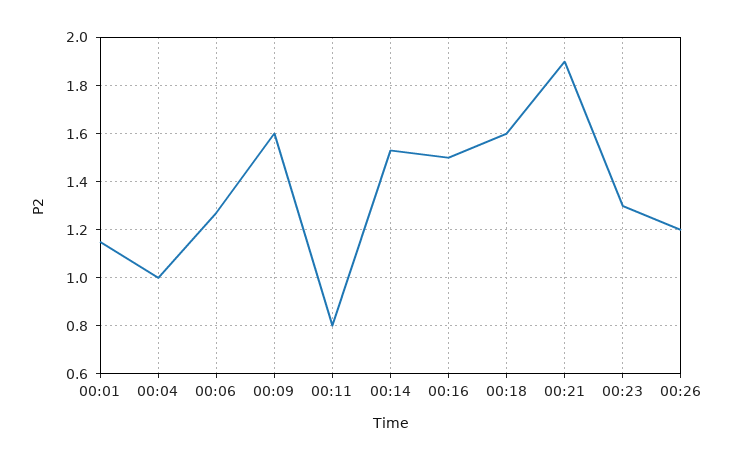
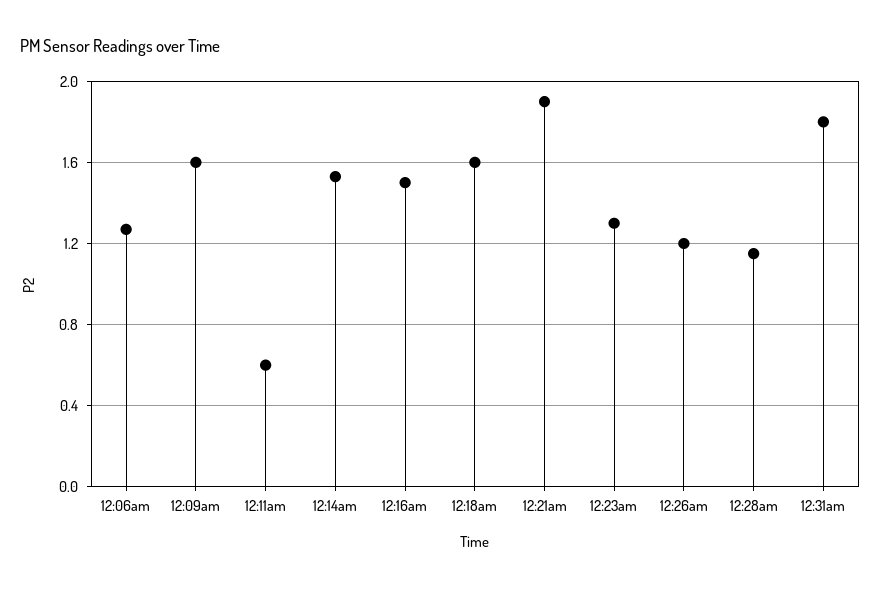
00:01: 1.15 -> none
00:04: 1 -> none
00:11: 0.8 -> 0.6
12:28am: none -> 1.15
12:31am: none -> 1.8

